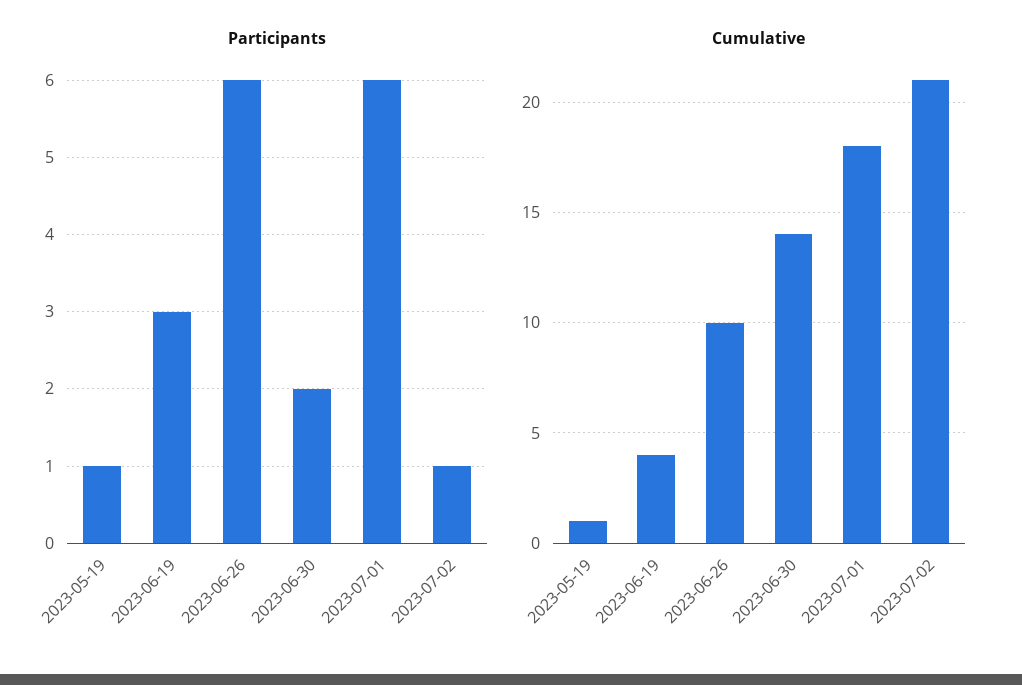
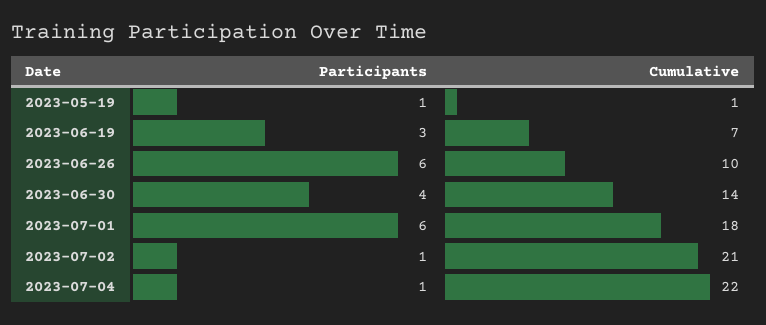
Participants, 2023-06-30: 2 -> 4
Cumulative, 2023-06-19: 4 -> 7
Participants, 2023-07-04: none -> 1
Cumulative, 2023-07-04: none -> 22

